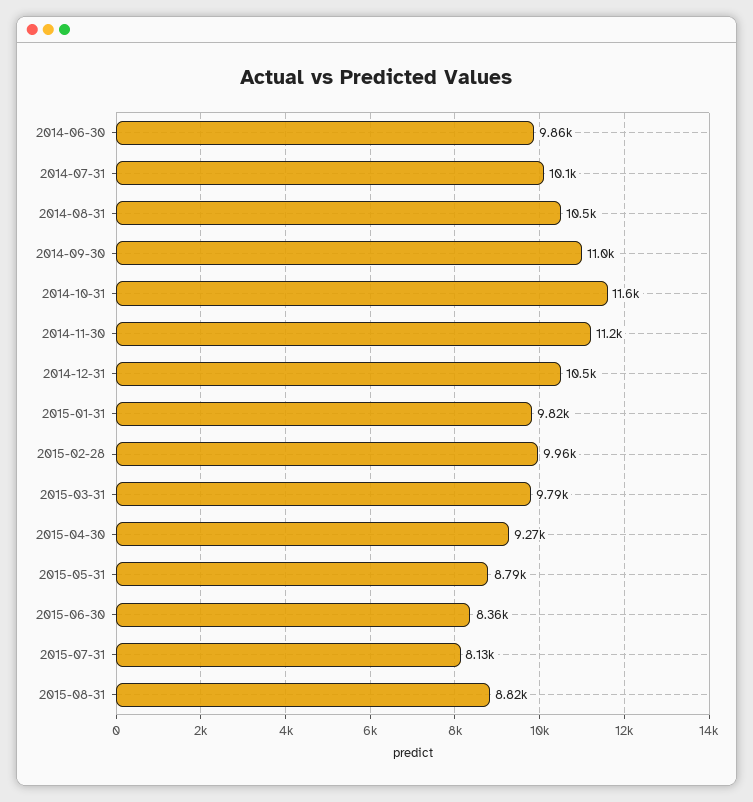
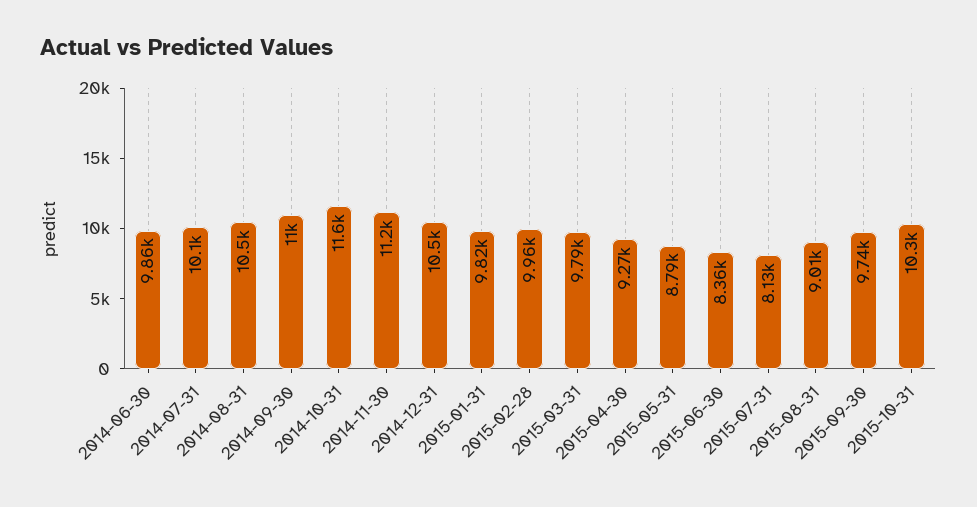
2015-08-31: 8820 -> 9010
2015-09-30: none -> 9740
2015-10-31: none -> 10300

